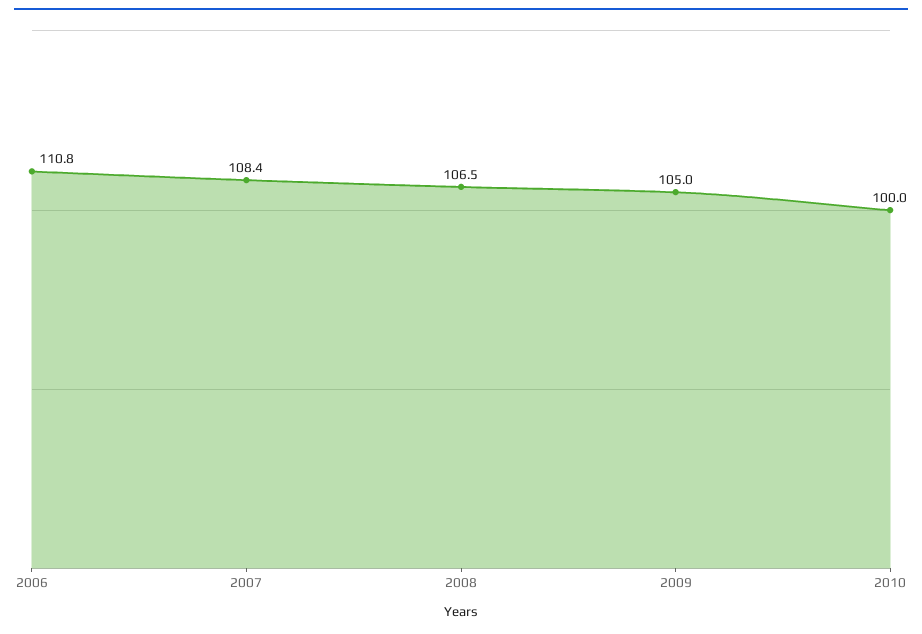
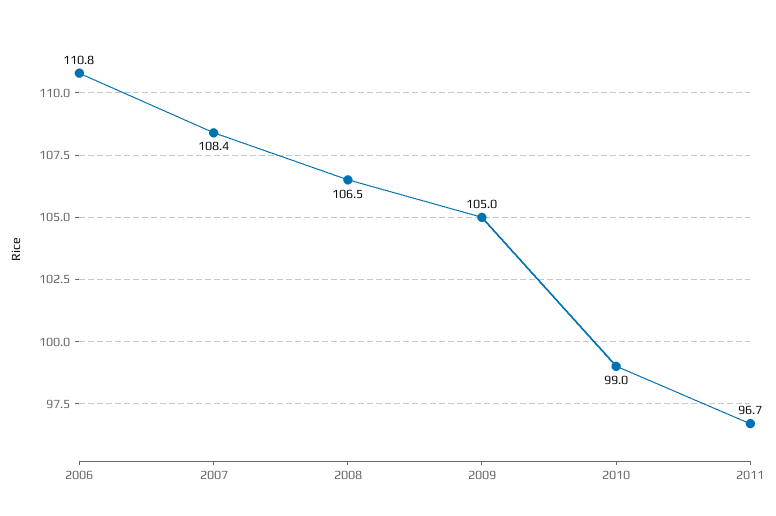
2010: 100 -> 99
2011: none -> 96.7

